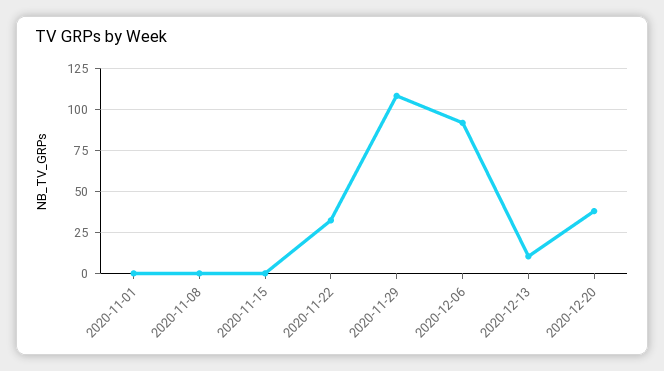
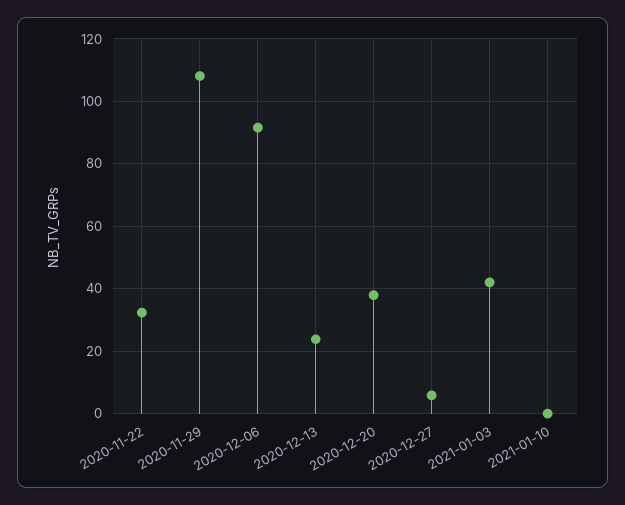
2020-11-01: 0 -> none
2020-11-08: 0 -> none
2020-11-15: 0 -> none
2020-12-13: 10 -> 24
2020-12-27: none -> 6
2021-01-03: none -> 42
2021-01-10: none -> 0

